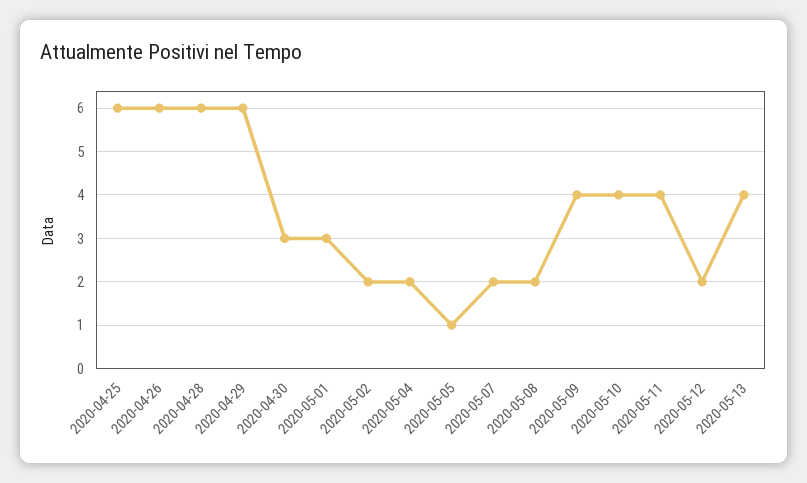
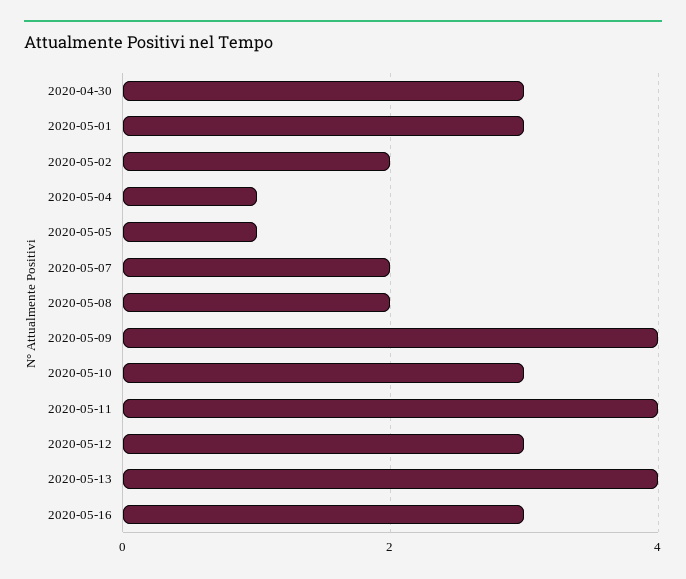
2020-04-25: 6 -> none
2020-04-26: 6 -> none
2020-04-28: 6 -> none
2020-04-29: 6 -> none
2020-05-04: 2 -> 1
2020-05-10: 4 -> 3
2020-05-12: 2 -> 3
2020-05-16: none -> 3

